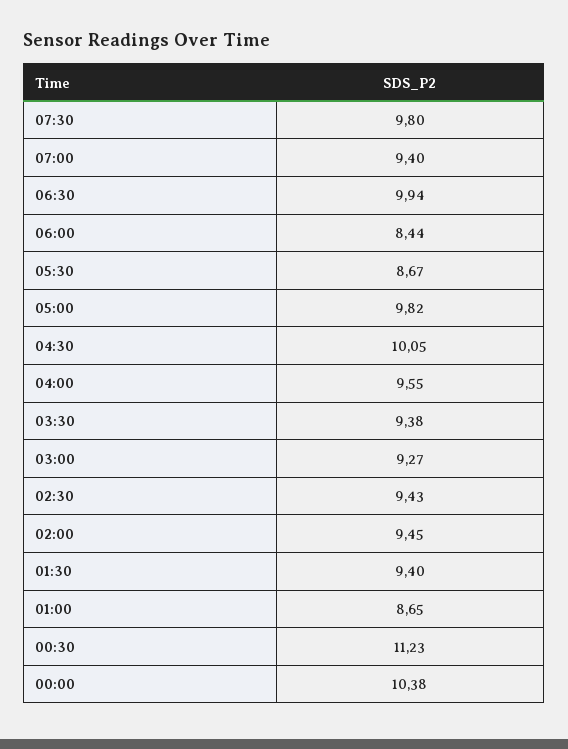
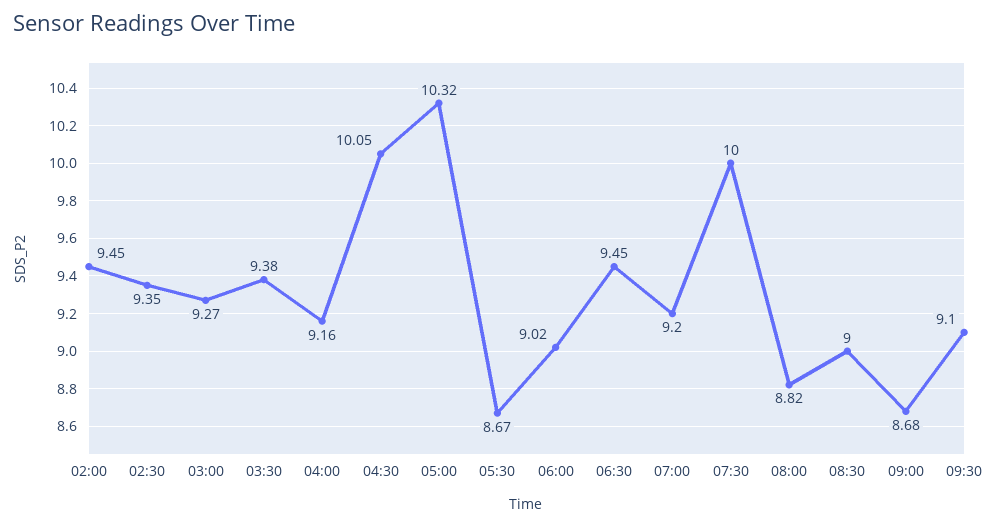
07:30: 9.8 -> 10
07:00: 9.4 -> 9.2
06:30: 9.94 -> 9.45
06:00: 8.44 -> 9.02
05:00: 9.82 -> 10.32
04:00: 9.55 -> 9.16
02:30: 9.43 -> 9.35
01:30: 9.4 -> none
01:00: 8.65 -> none
00:30: 11.23 -> none
00:00: 10.38 -> none
08:00: none -> 8.82
08:30: none -> 9
09:00: none -> 8.68
09:30: none -> 9.1

